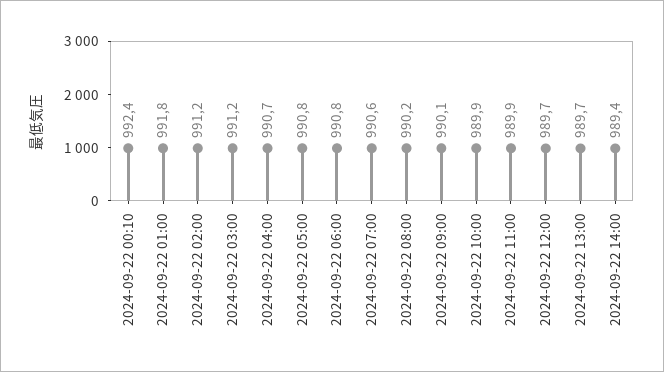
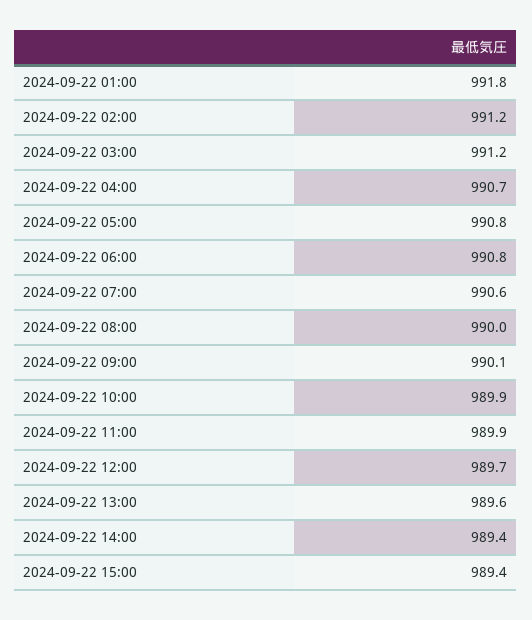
2024-09-22 00:10: 992.4 -> none
2024-09-22 08:00: 990.2 -> 990
2024-09-22 13:00: 989.7 -> 989.6
2024-09-22 15:00: none -> 989.4

